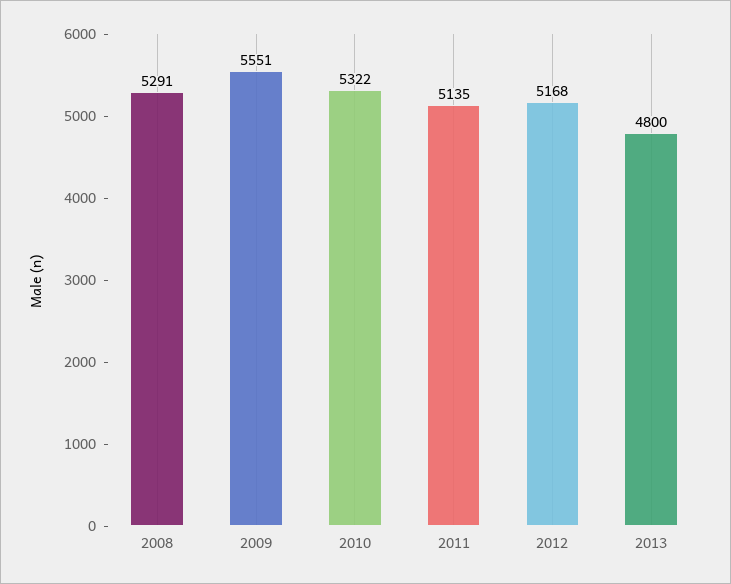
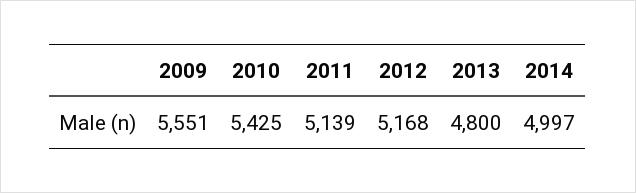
2008: 5291 -> none
2010: 5322 -> 5425
2011: 5135 -> 5139
2014: none -> 4997

